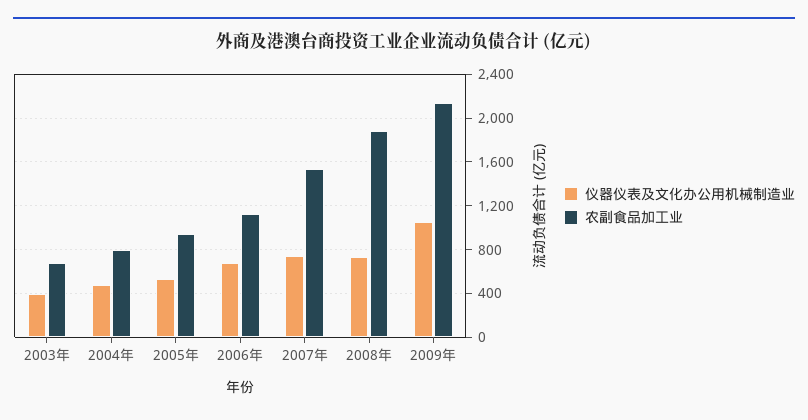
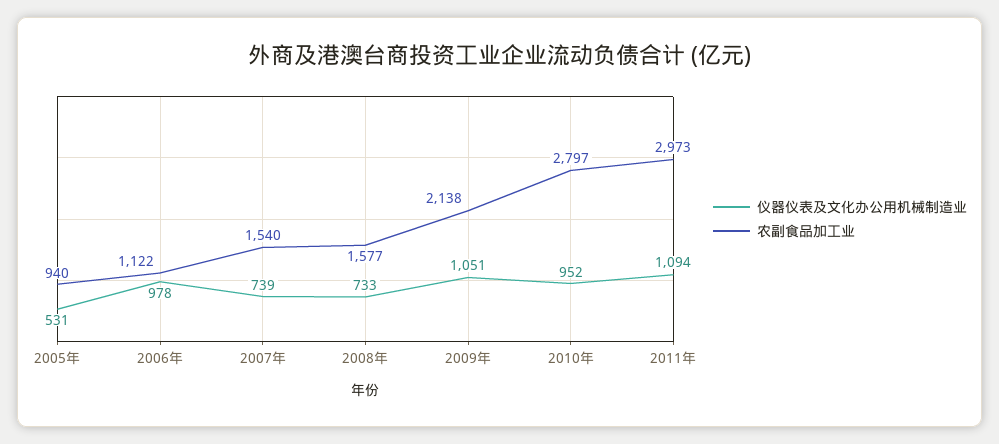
仪器仪表及文化办公用机械制造业, 2003年: 400 -> none
农副食品加工业, 2003年: 700 -> none
仪器仪表及文化办公用机械制造业, 2004年: 500 -> none
农副食品加工业, 2004年: 800 -> none
仪器仪表及文化办公用机械制造业, 2006年: 700 -> 978
农副食品加工业, 2008年: 1900 -> 1577
仪器仪表及文化办公用机械制造业, 2010年: none -> 952
农副食品加工业, 2010年: none -> 2797
仪器仪表及文化办公用机械制造业, 2011年: none -> 1094
农副食品加工业, 2011年: none -> 2973

